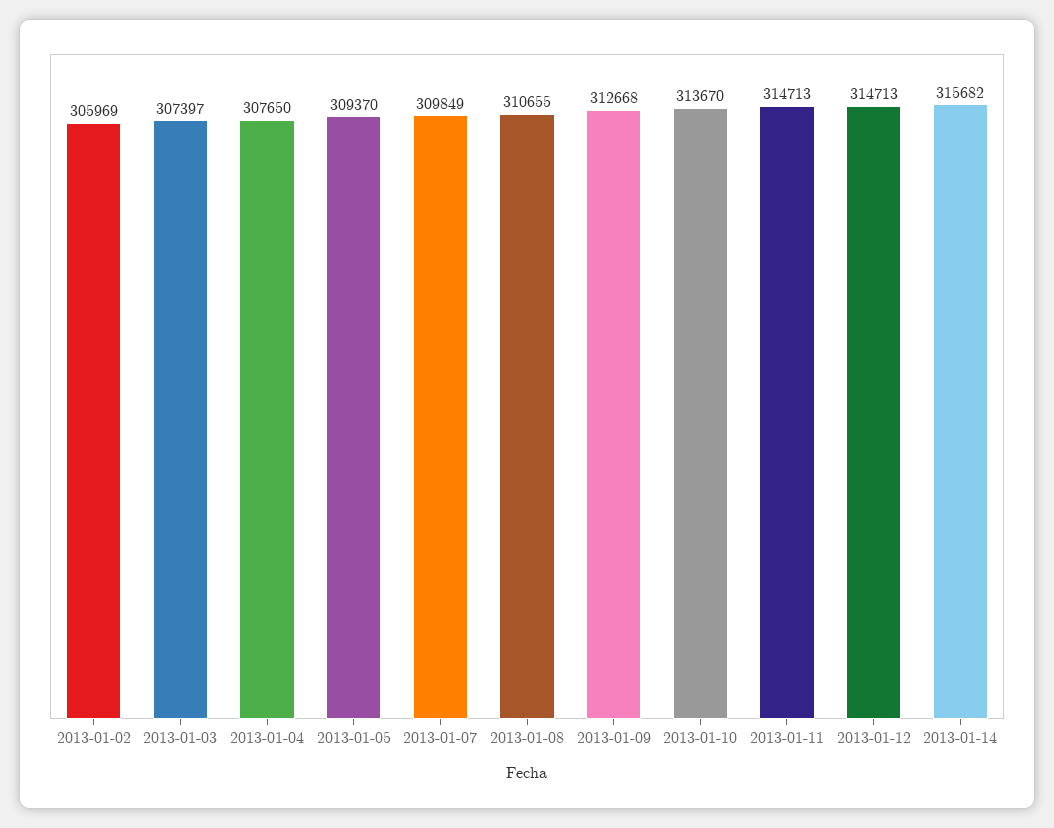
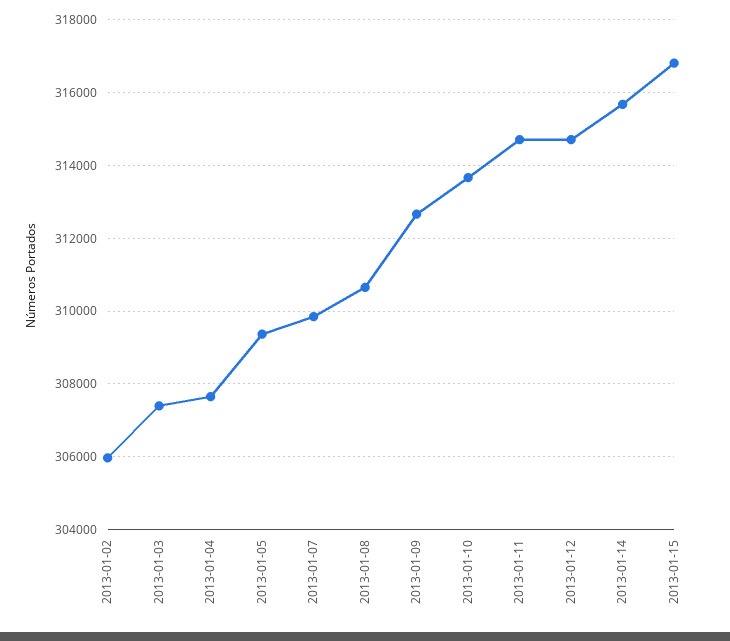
2013-01-15: none -> 316800

